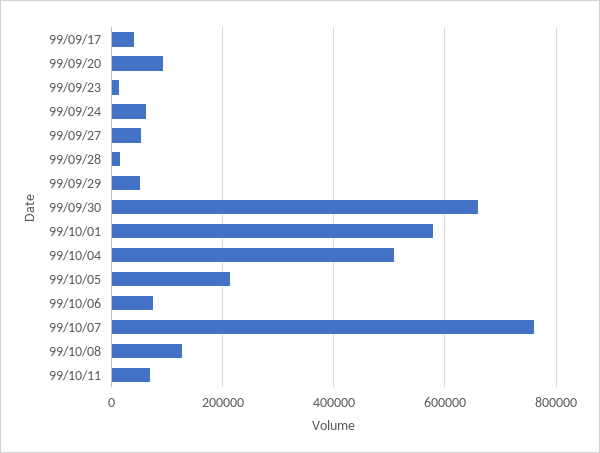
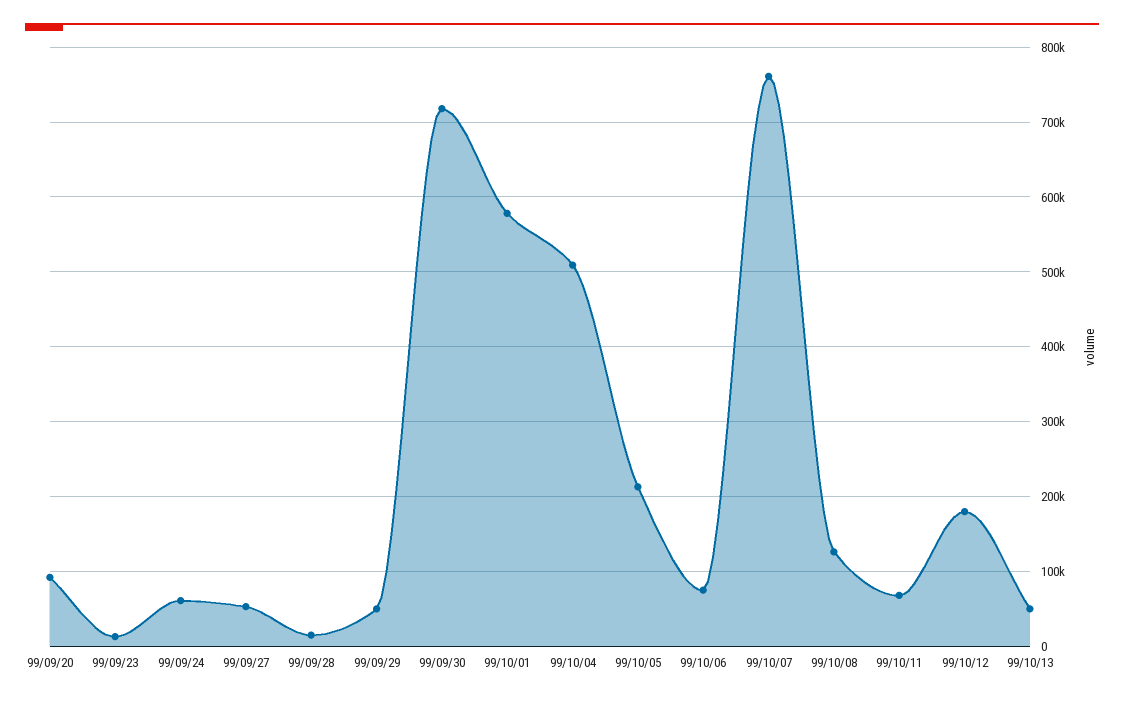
99/09/17: 40000 -> none
99/09/30: 660000 -> 720000
99/10/12: none -> 180000
99/10/13: none -> 50000

